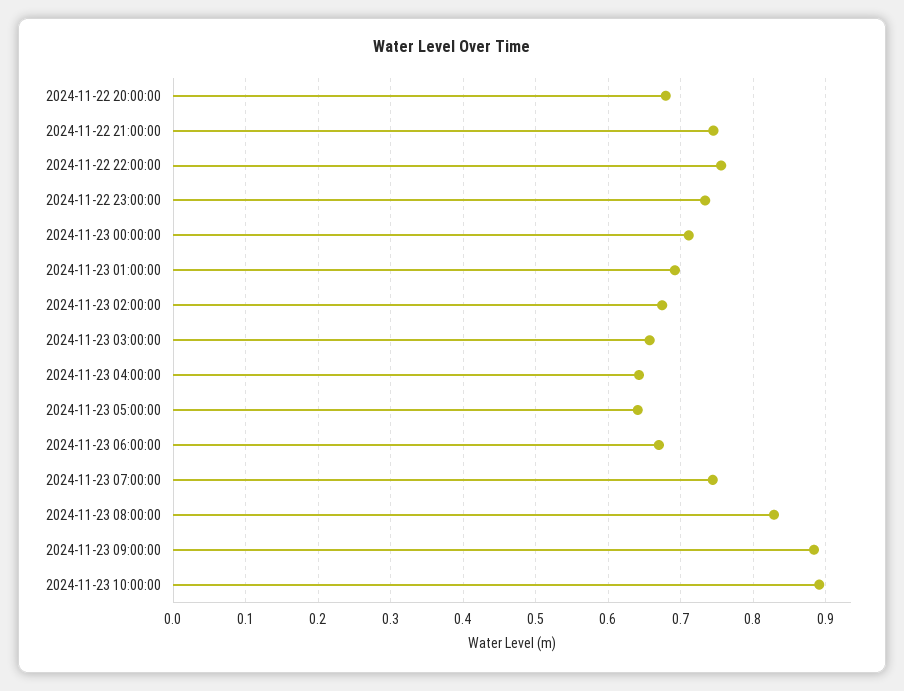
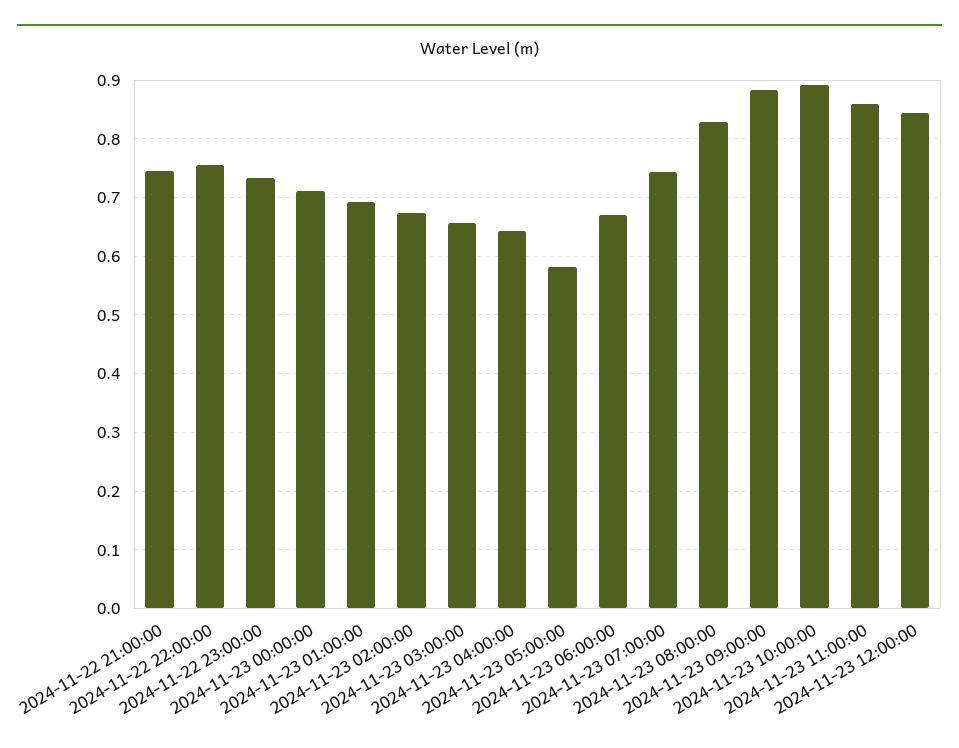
2024-11-22 20:00:00: 0.68 -> none
2024-11-23 05:00:00: 0.64 -> 0.58
2024-11-23 11:00:00: none -> 0.86
2024-11-23 12:00:00: none -> 0.84

